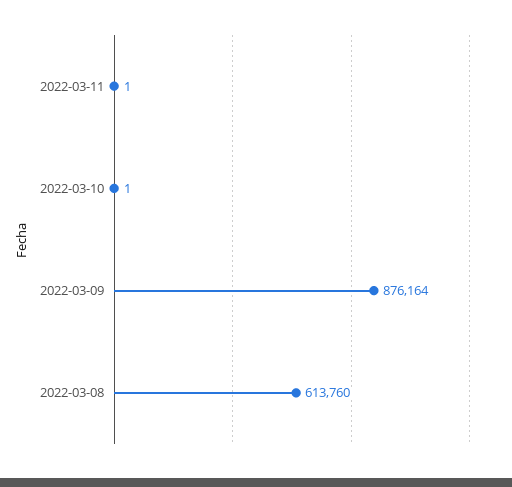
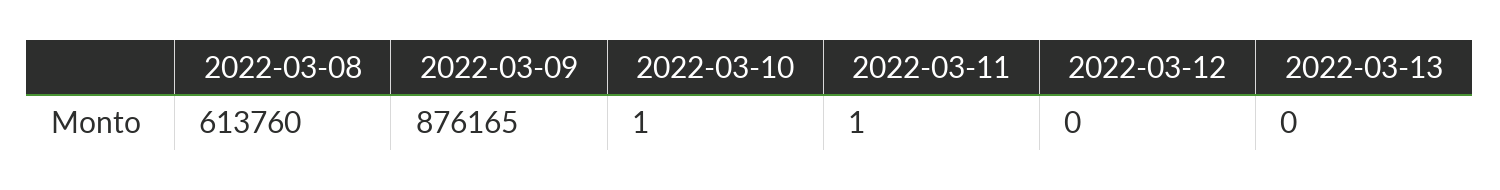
2022-03-09: 876164 -> 876165
2022-03-12: none -> 0
2022-03-13: none -> 0

